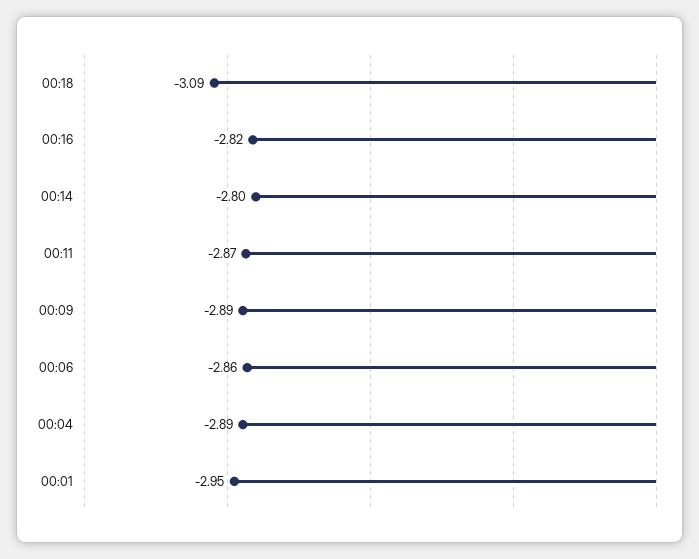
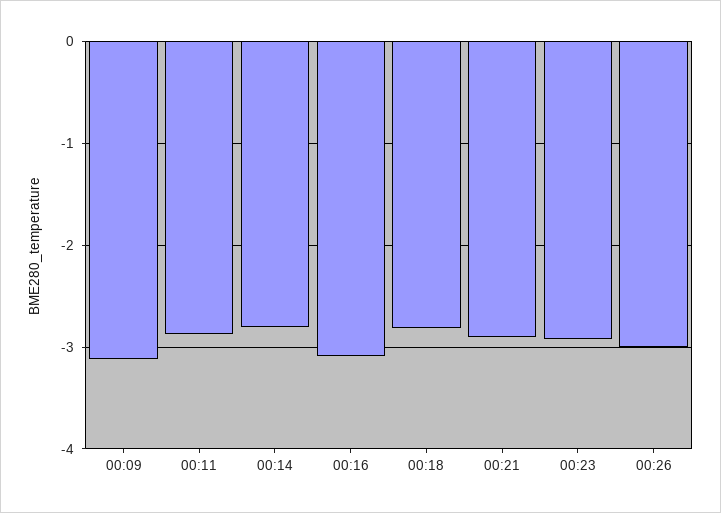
00:18: -3.09 -> -2.8
00:16: -2.82 -> -3.1
00:09: -2.89 -> -3.1
00:06: -2.86 -> none
00:04: -2.89 -> none
00:01: -2.95 -> none
00:21: none -> -2.9
00:23: none -> -2.9
00:26: none -> -3

